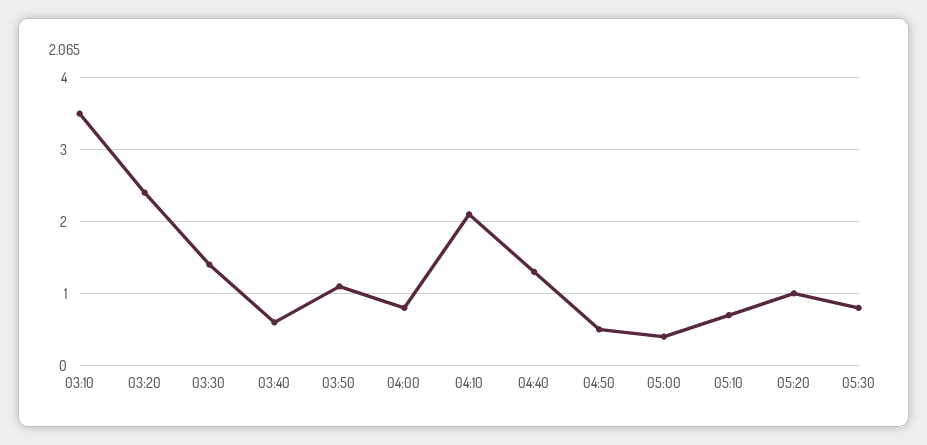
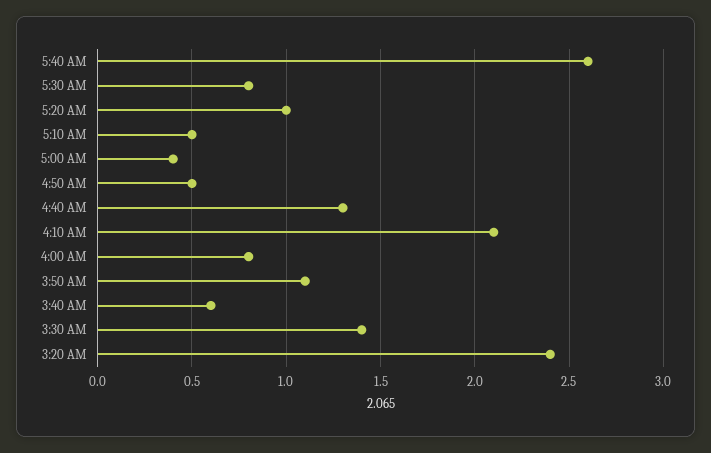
03:10: 3.5 -> none
05:10: 0.7 -> 0.5
5:40 AM: none -> 2.6

